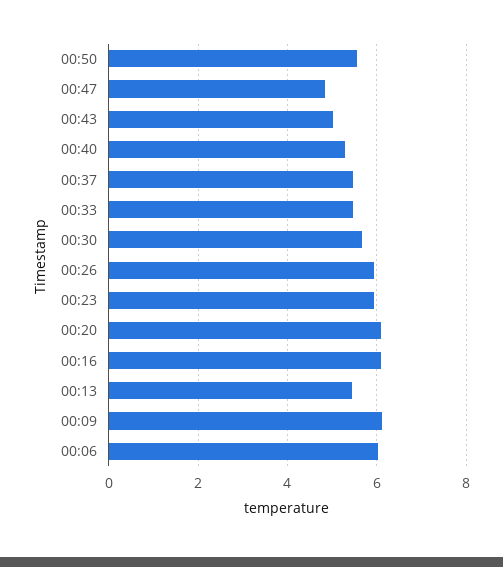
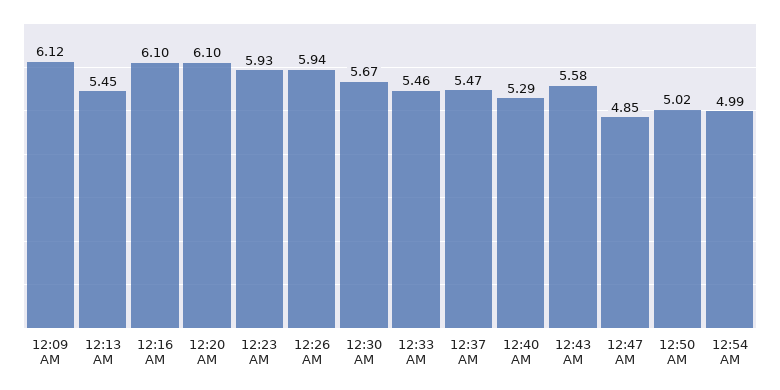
00:50: 5.6 -> 5.02
00:43: 5 -> 5.58
00:06: 6 -> none
12:54 AM: none -> 4.99

